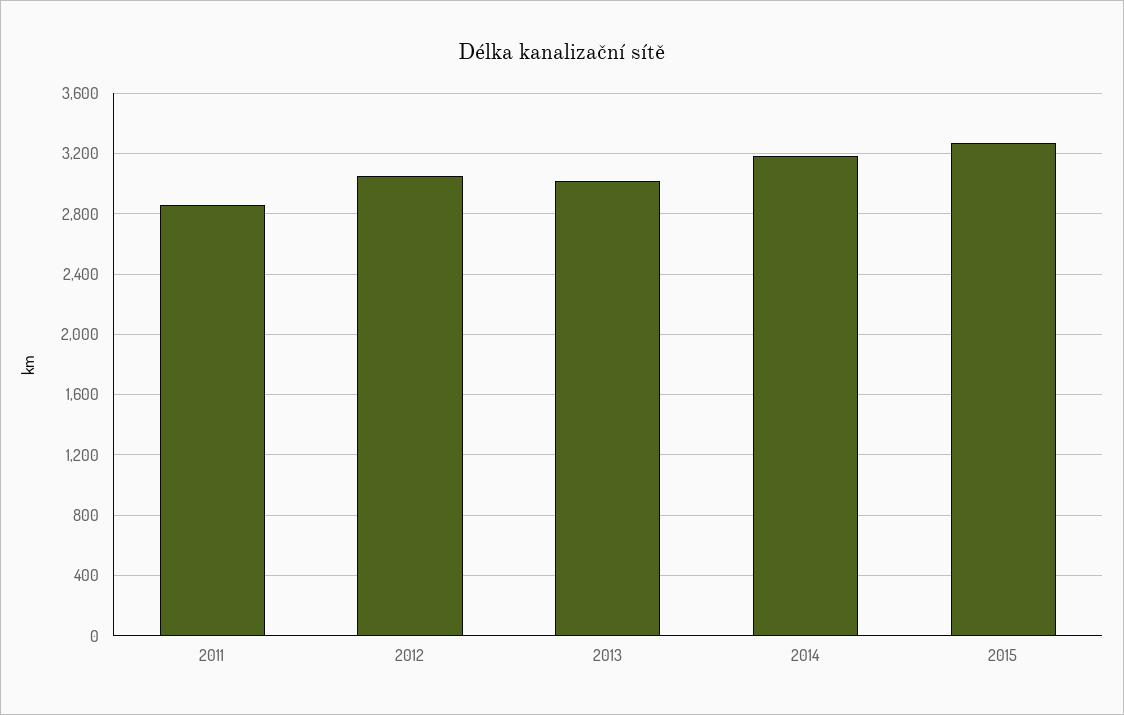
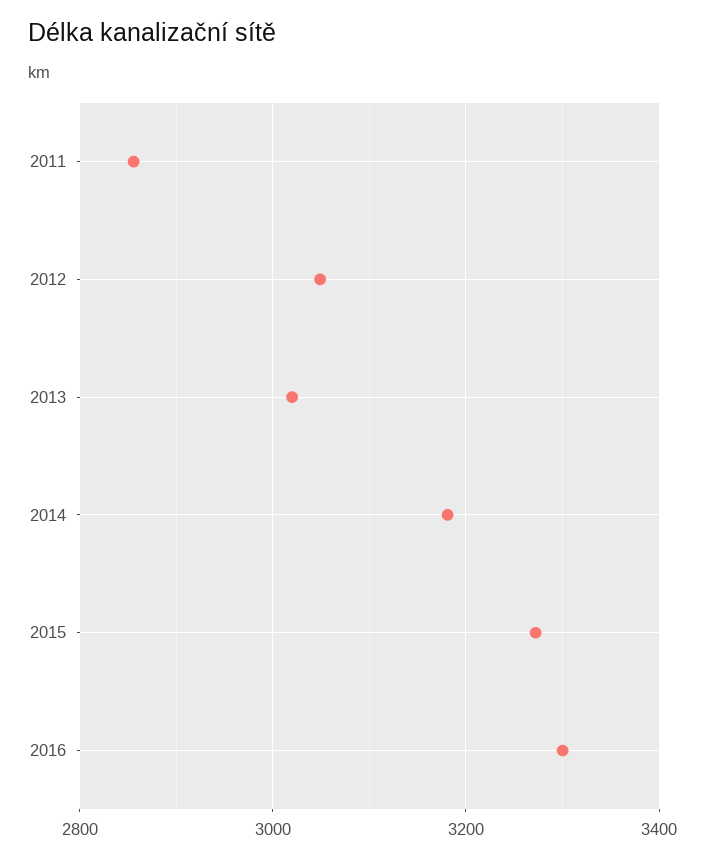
2016: none -> 3300

